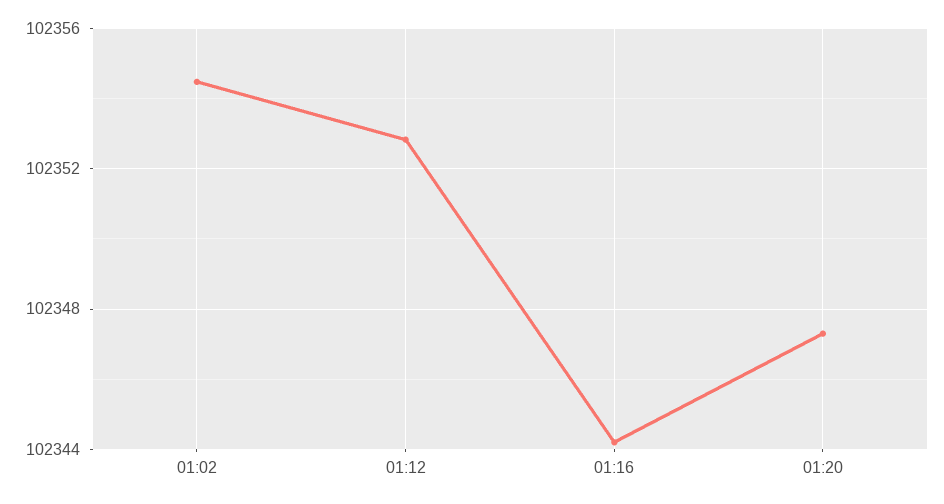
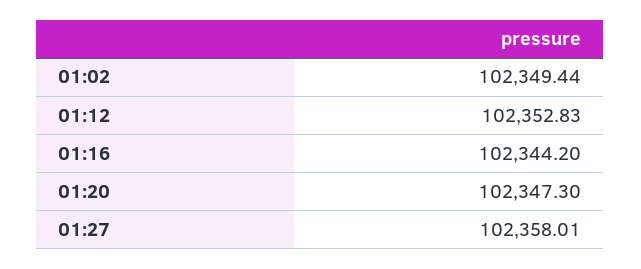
01:02: 102354.5 -> 102349.44
01:27: none -> 102358.01

